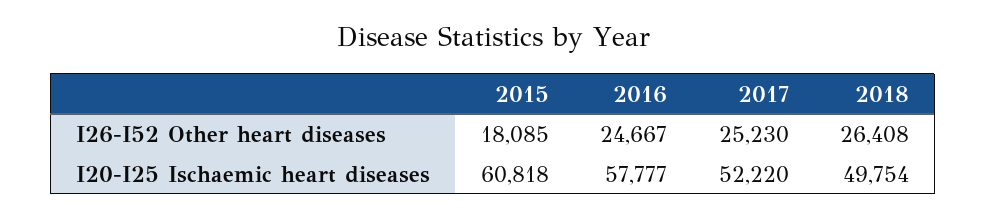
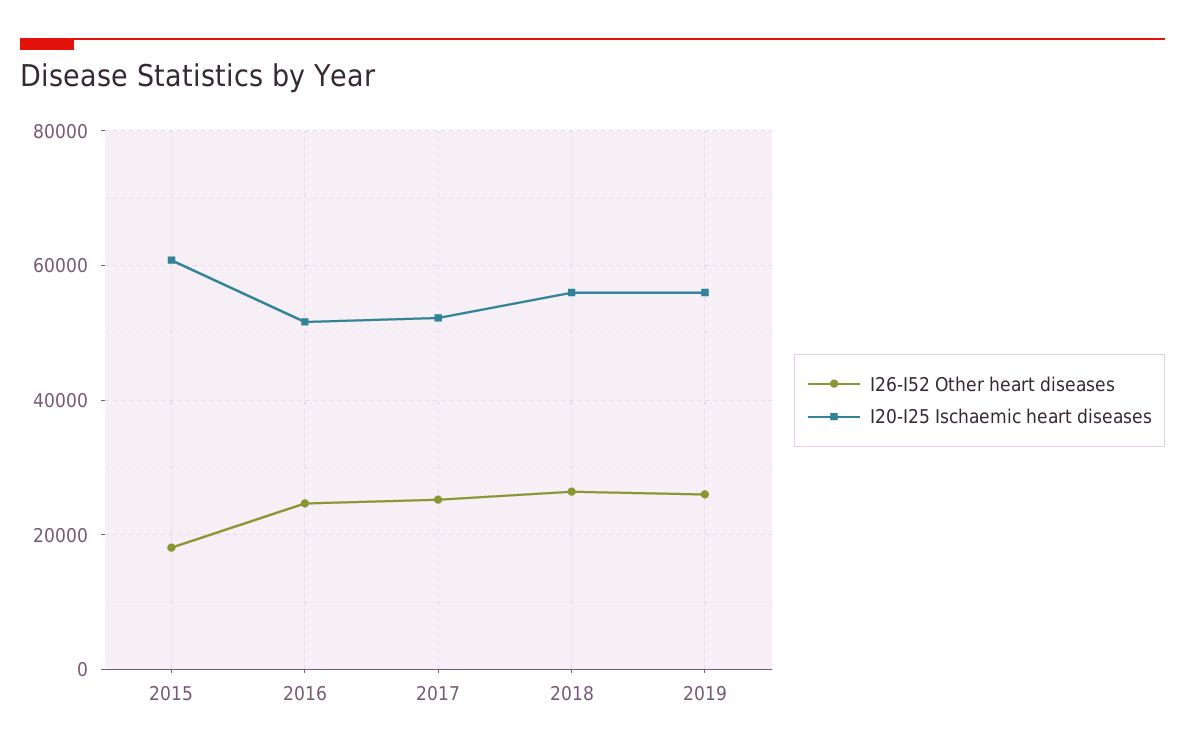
I20-I25 Ischaemic heart diseases, 2016: 57777 -> 52000
I20-I25 Ischaemic heart diseases, 2018: 49754 -> 56000
I26-I52 Other heart diseases, 2019: none -> 26000
I20-I25 Ischaemic heart diseases, 2019: none -> 56000

